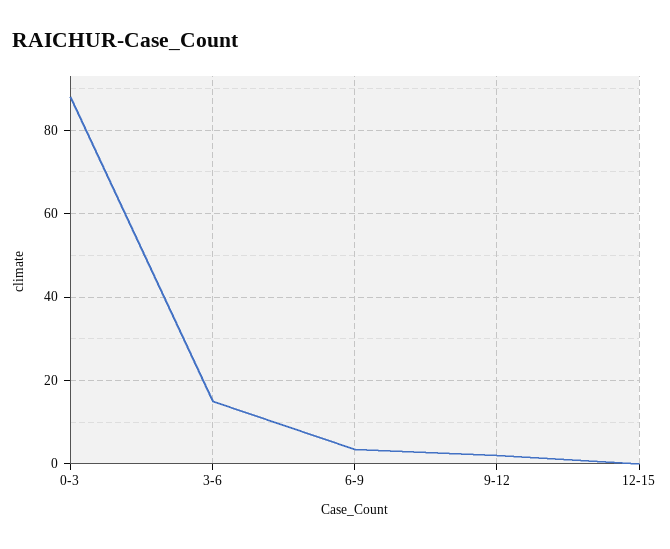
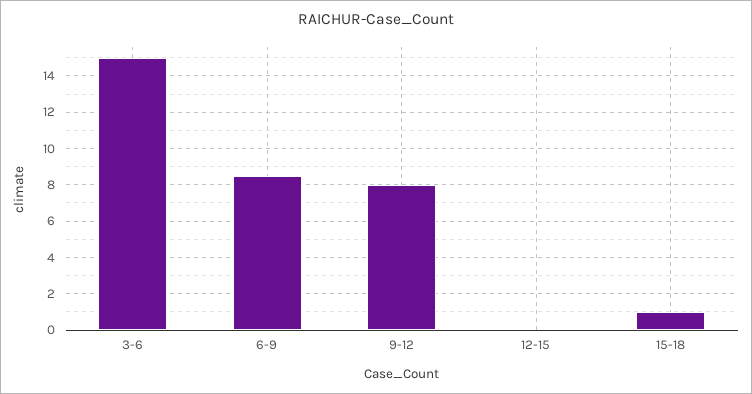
0-3: 88 -> none
6-9: 4 -> 8.5
9-12: 2 -> 8
15-18: none -> 1

